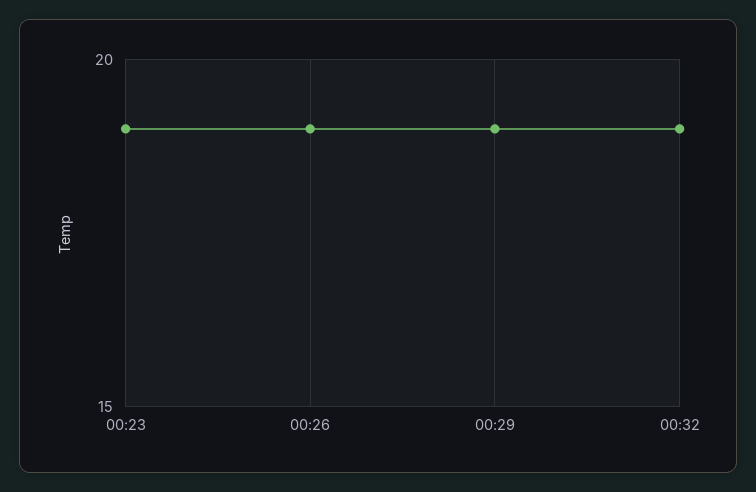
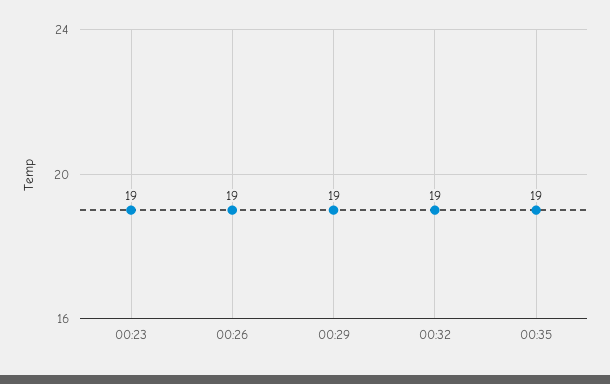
00:35: none -> 19

